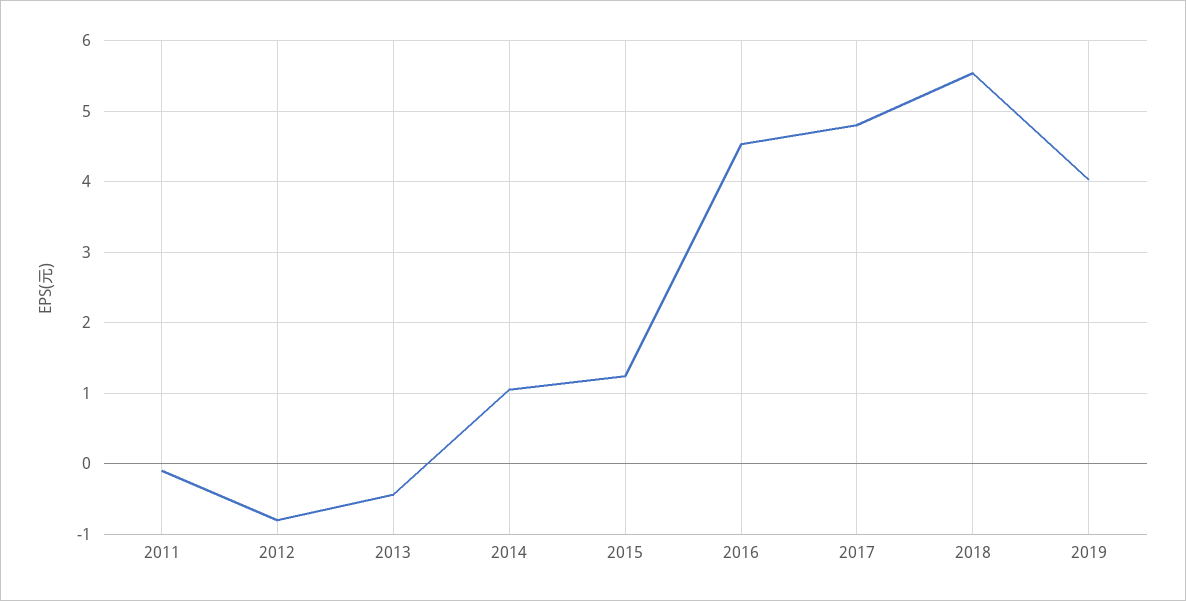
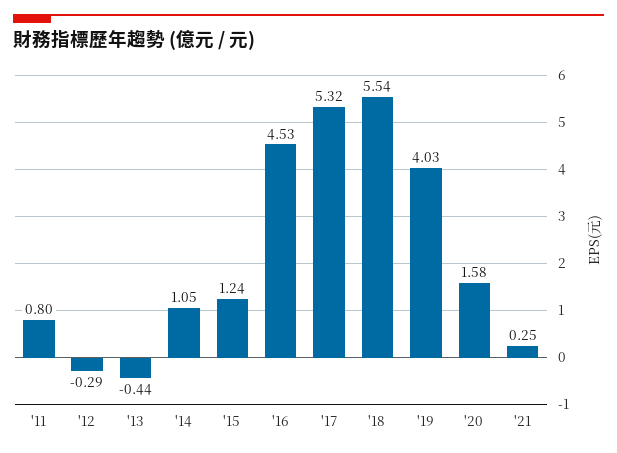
2011: -0.1 -> 0.8
2012: -0.8 -> -0.29
2017: 4.8 -> 5.32
'20: none -> 1.58
'21: none -> 0.25

